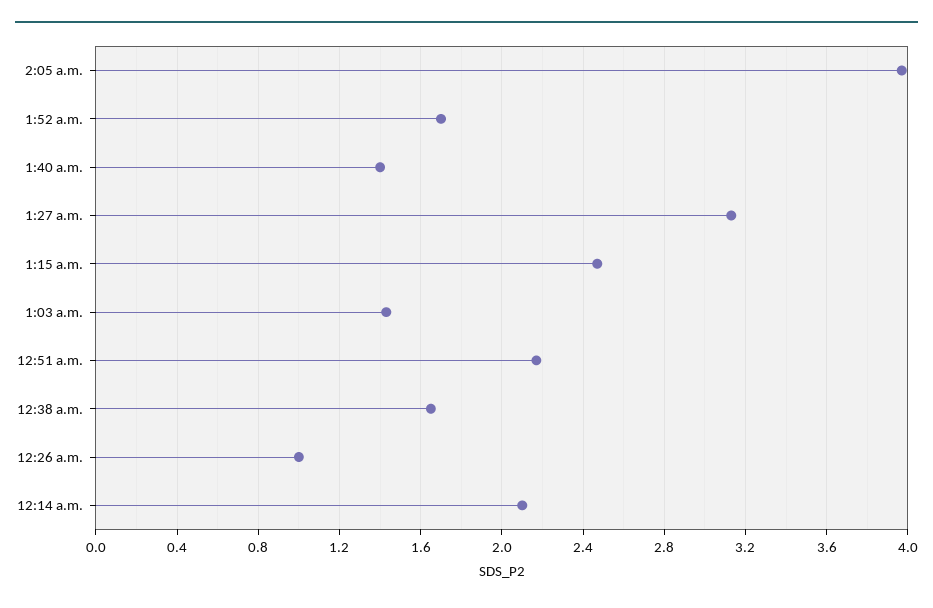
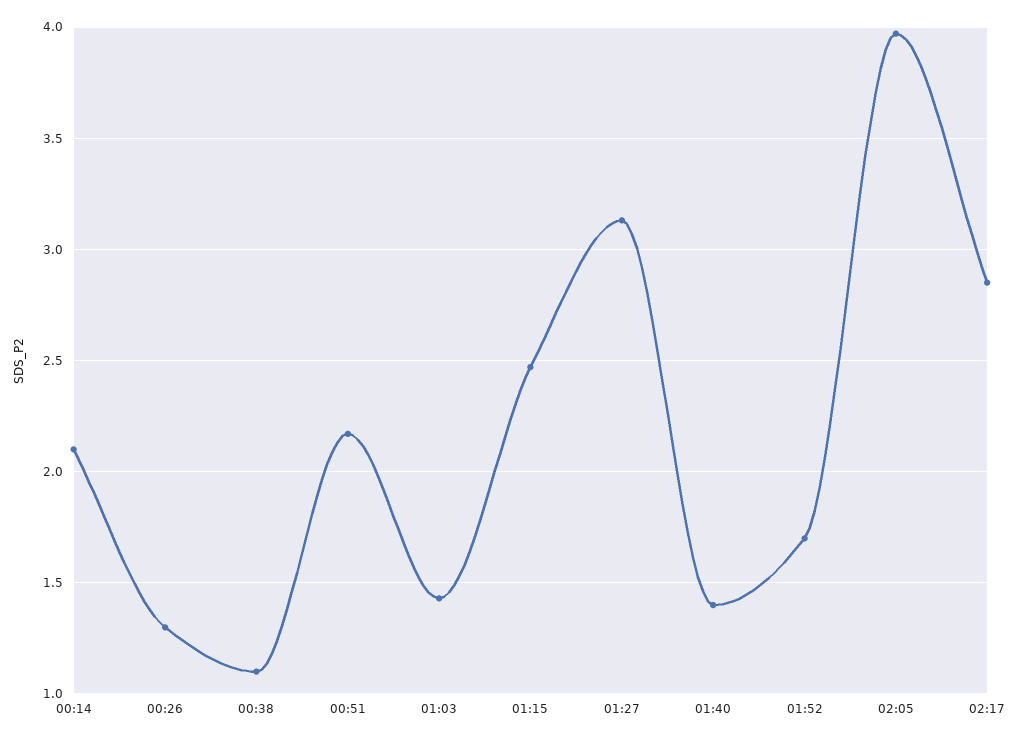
12:38 a.m.: 1.65 -> 1.1
12:26 a.m.: 1 -> 1.3
02:17: none -> 2.85

